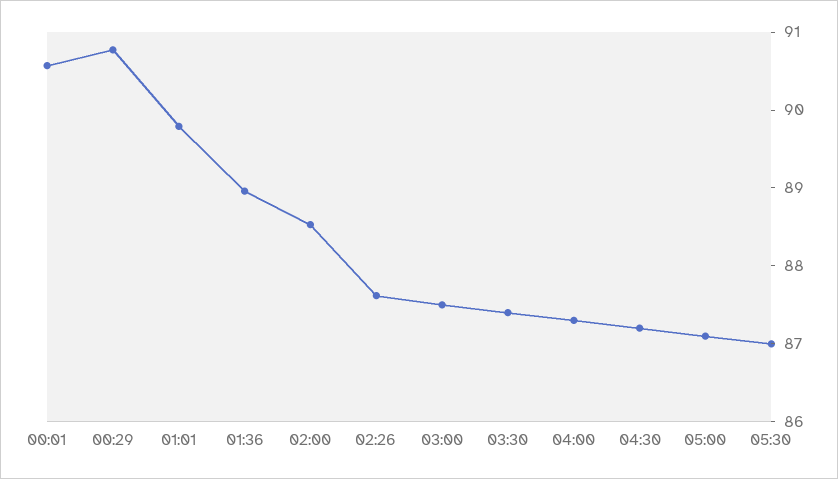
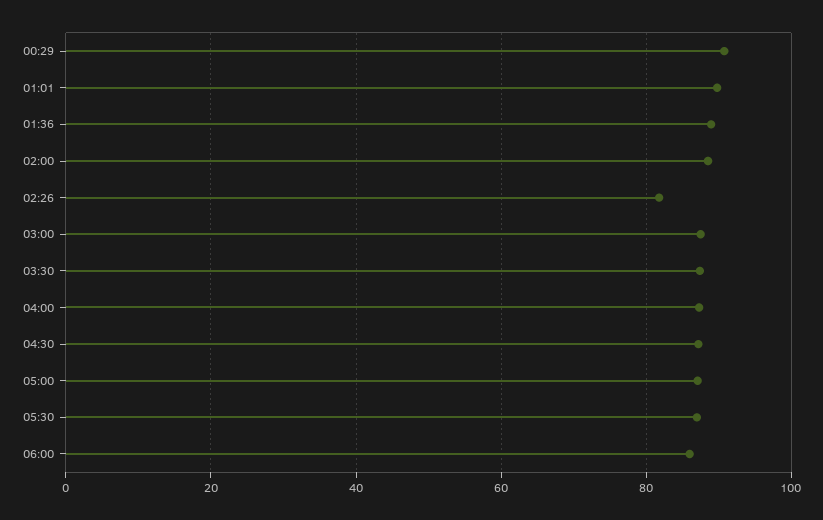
00:01: 90.6 -> none
02:26: 87.6 -> 82
06:00: none -> 86

